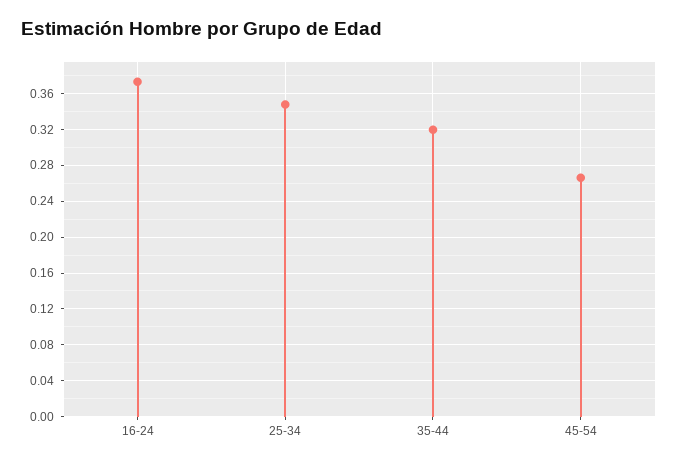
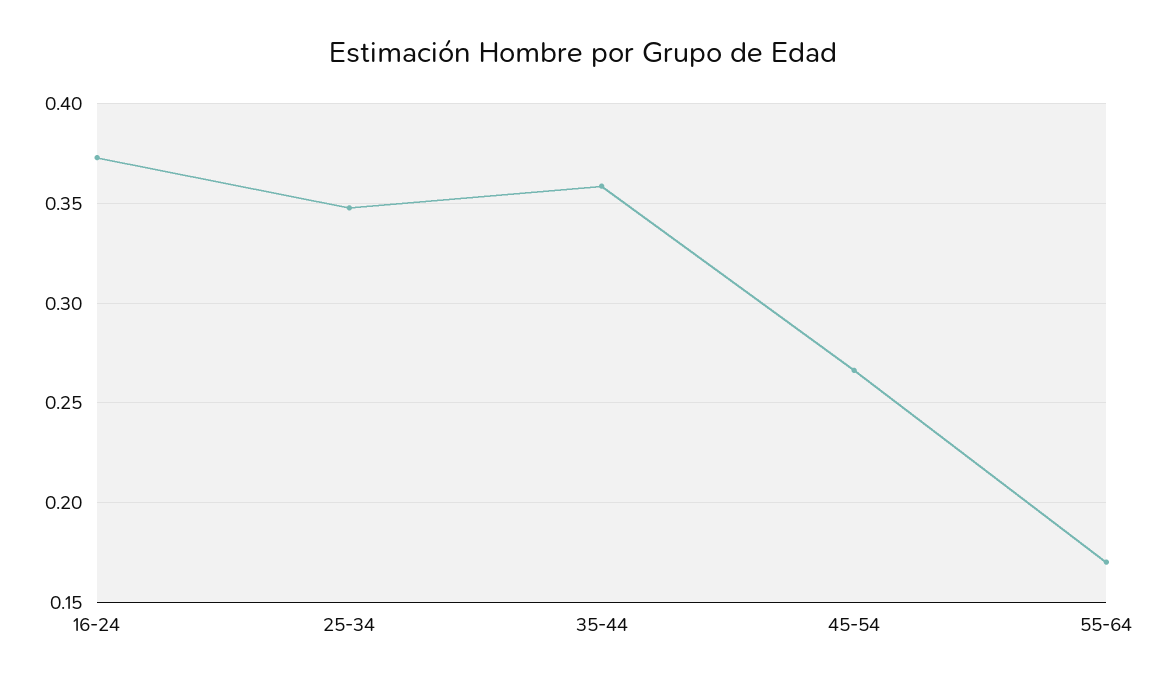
35-44: 0.32 -> 0.36
55-64: none -> 0.17

